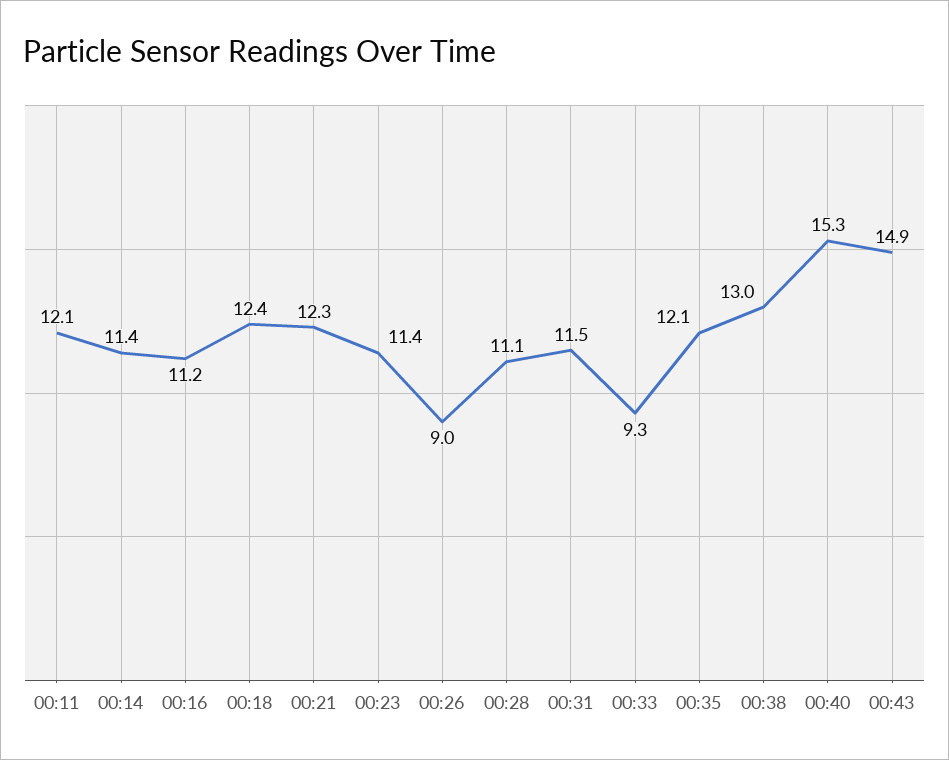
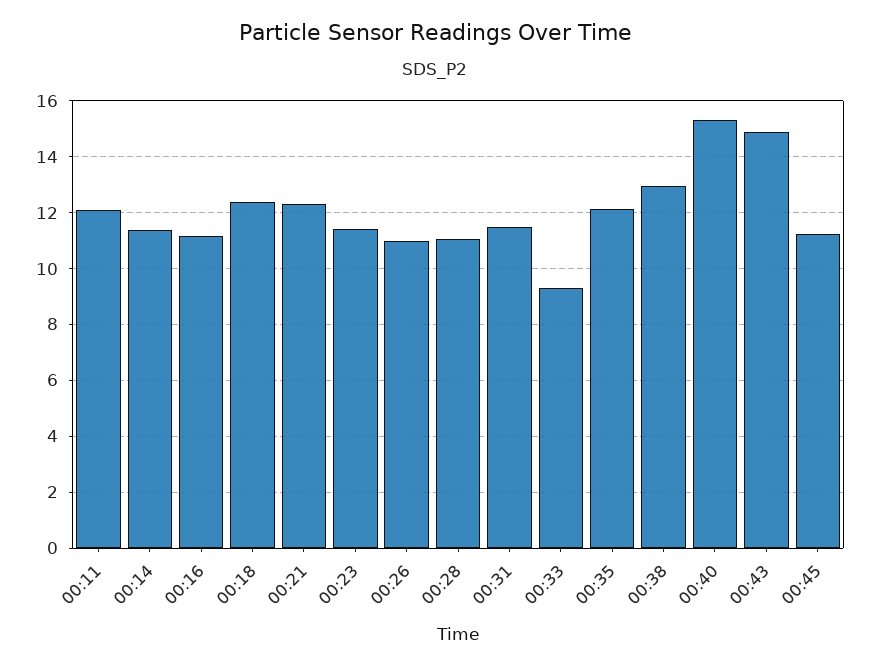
00:26: 9 -> 11
00:45: none -> 11.25

